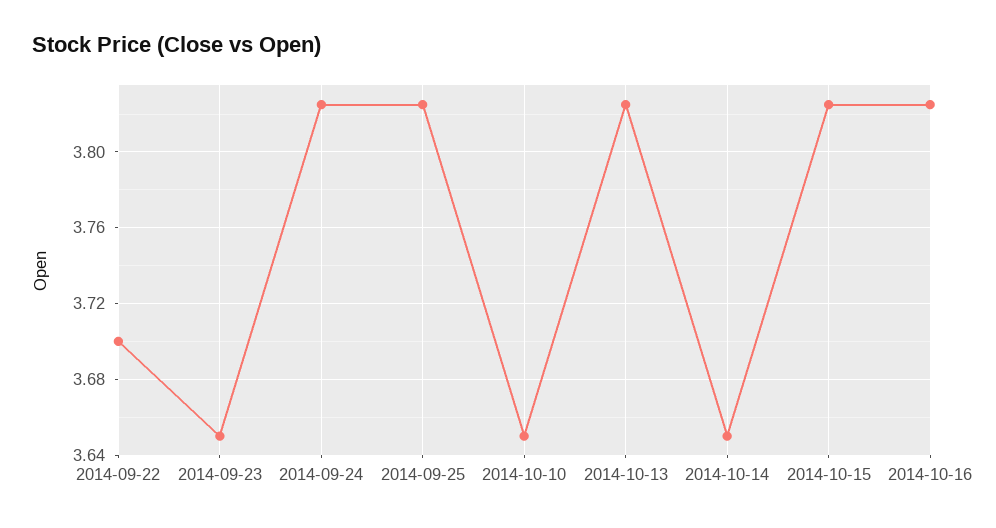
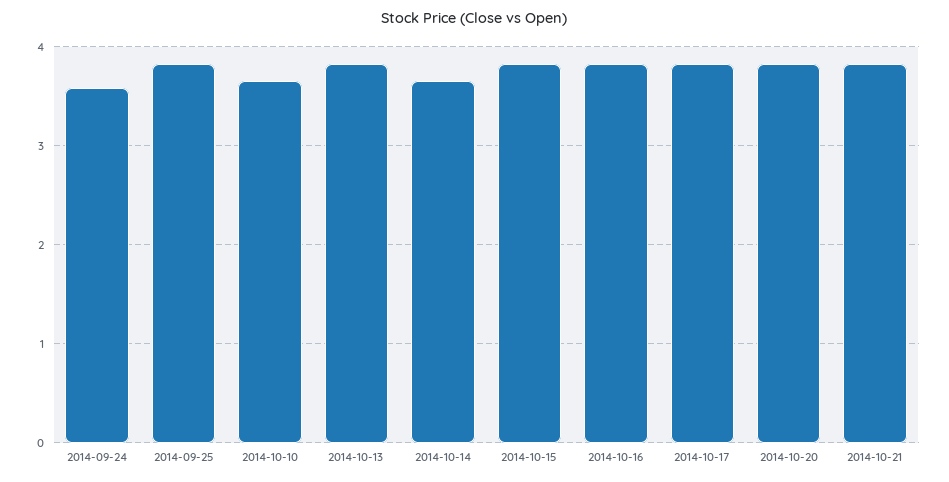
2014-09-22: 3.7 -> none
2014-09-23: 3.65 -> none
2014-09-24: 3.825 -> 3.6
2014-10-17: none -> 3.8
2014-10-20: none -> 3.8
2014-10-21: none -> 3.8

